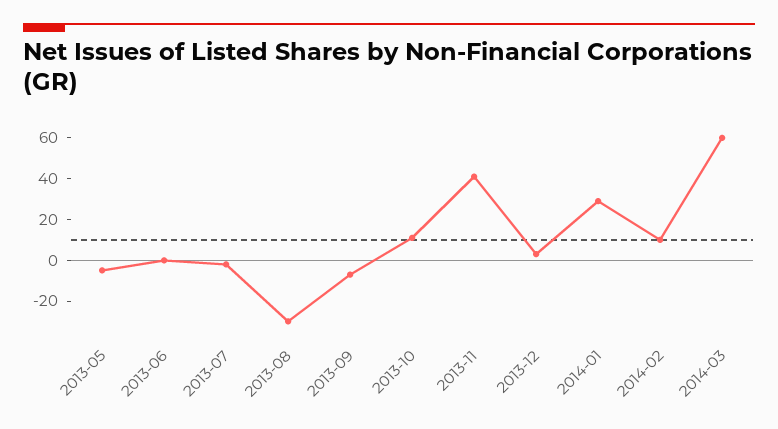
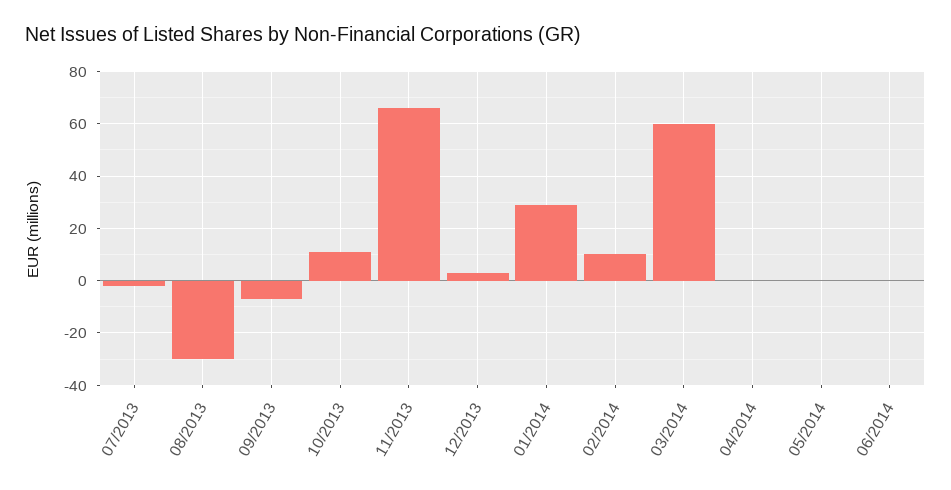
2013-05: -5 -> none
2013-06: 0 -> none
2013-11: 40 -> 65
04/2014: none -> 0
05/2014: none -> 0
06/2014: none -> 0

